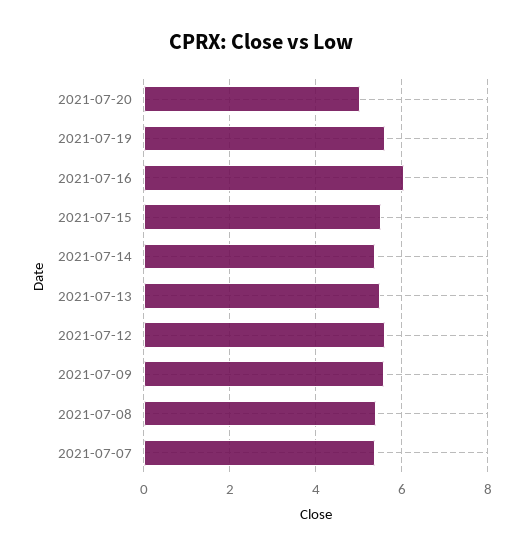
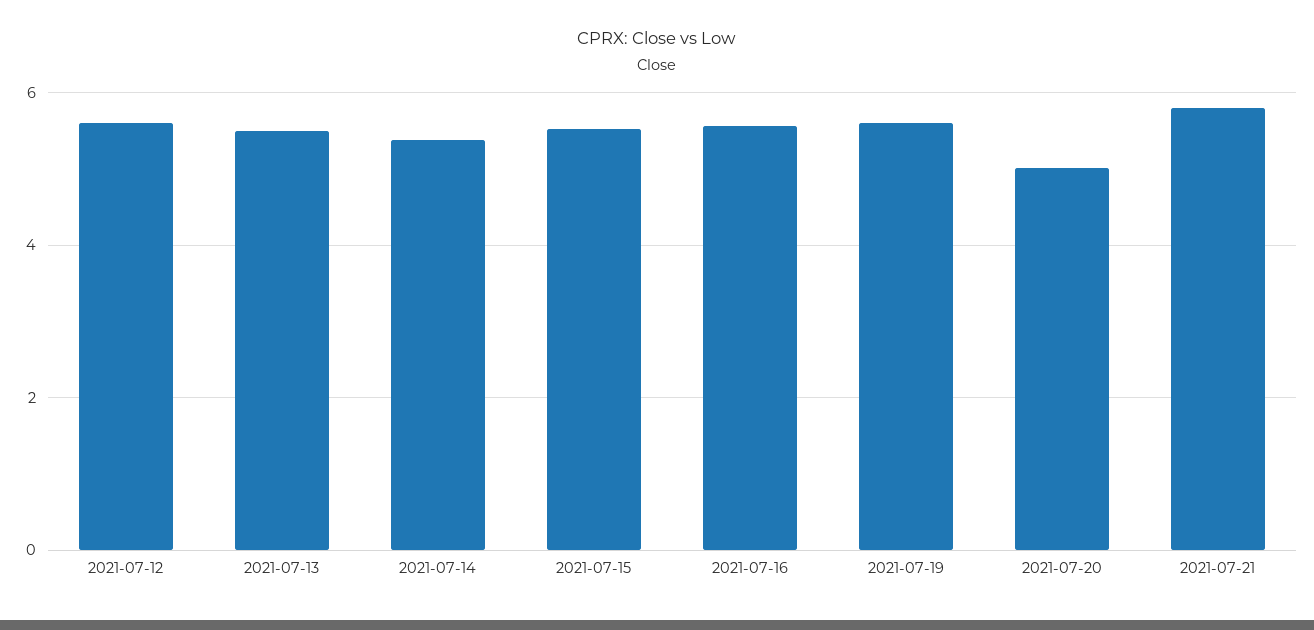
2021-07-16: 6 -> 5.6
2021-07-09: 5.6 -> none
2021-07-08: 5.4 -> none
2021-07-07: 5.4 -> none
2021-07-21: none -> 5.8

